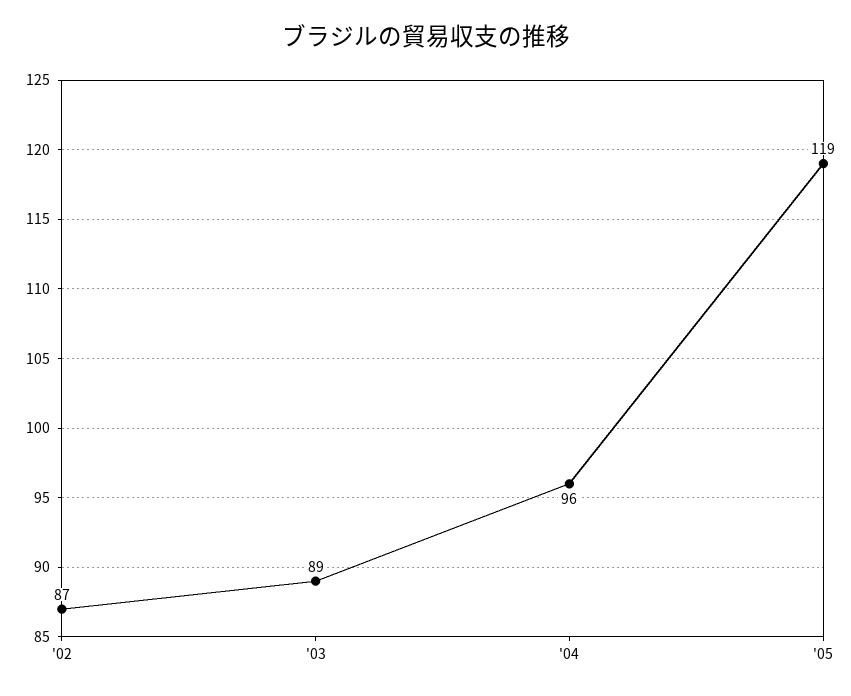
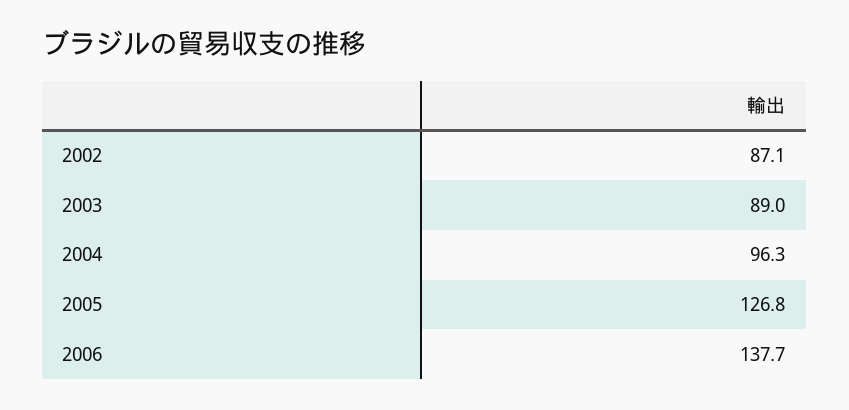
'05: 119 -> 126.8
2006: none -> 137.7

